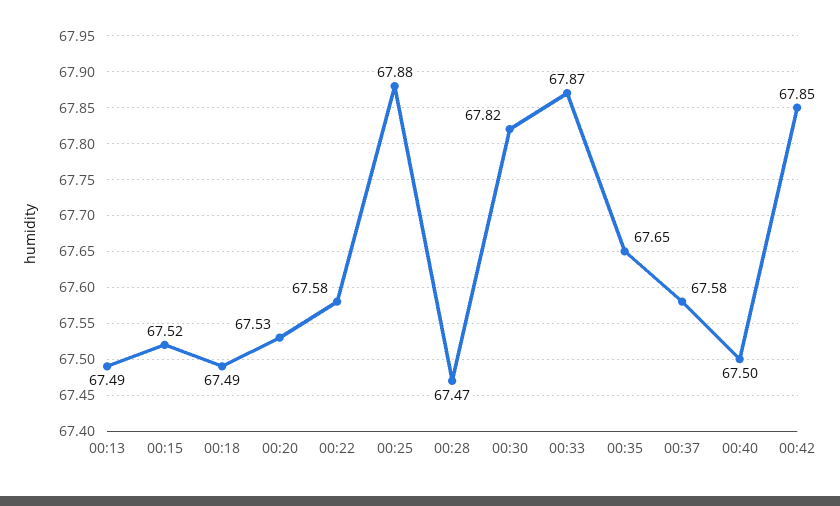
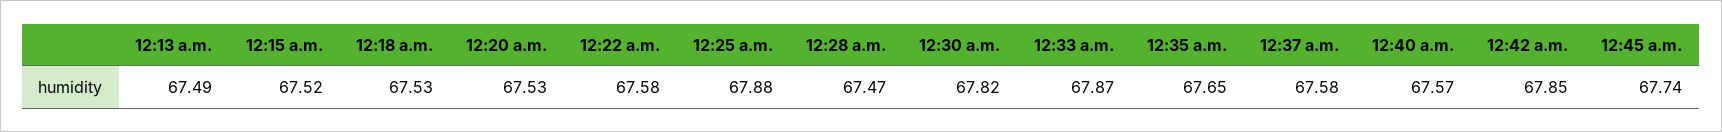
00:18: 67.49 -> 67.53
00:40: 67.5 -> 67.57
12:45 a.m.: none -> 67.74

